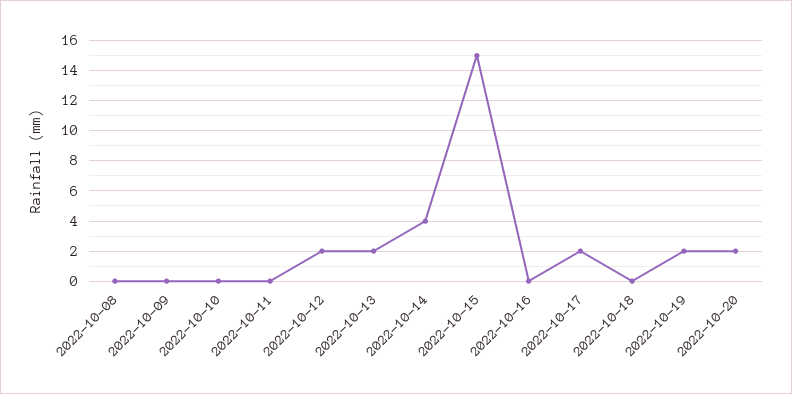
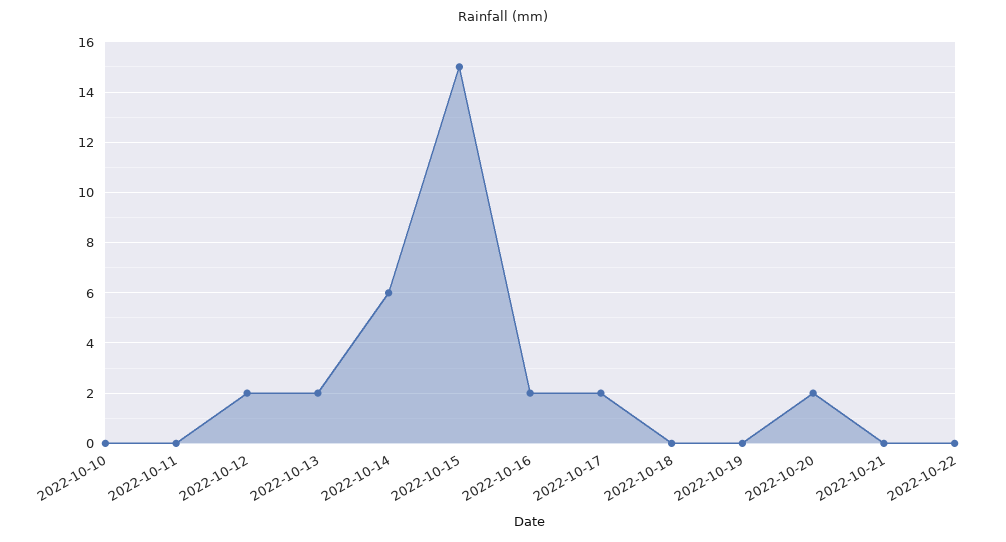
2022-10-08: 0 -> none
2022-10-09: 0 -> none
2022-10-14: 4 -> 6
2022-10-16: 0 -> 2
2022-10-19: 2 -> 0
2022-10-21: none -> 0
2022-10-22: none -> 0

